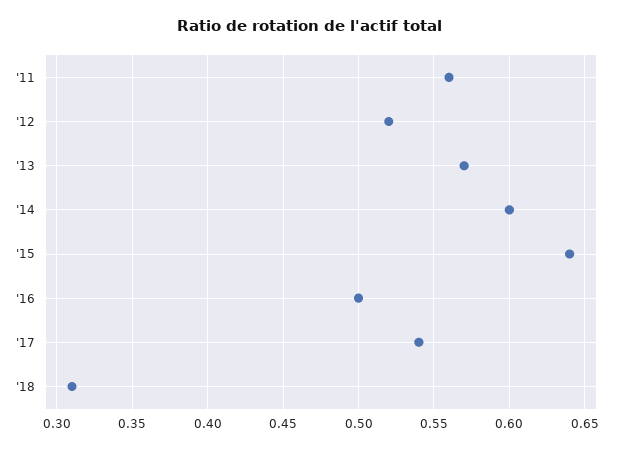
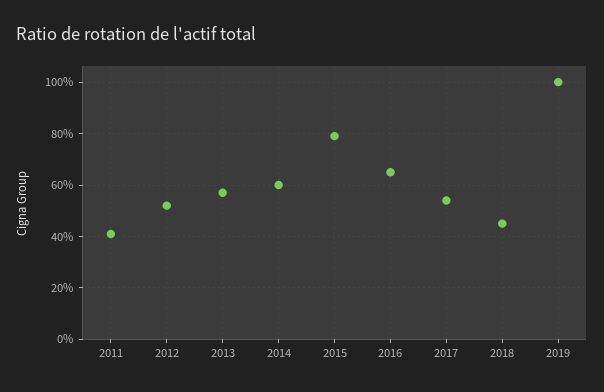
'11: 0.56 -> 0.4
'15: 0.64 -> 0.8
'16: 0.5 -> 0.65
'18: 0.31 -> 0.45
2019: none -> 1

